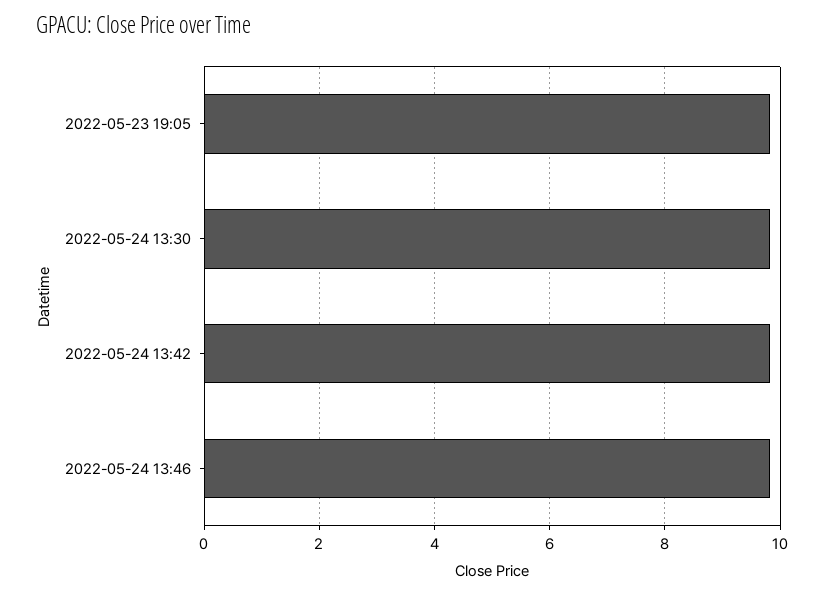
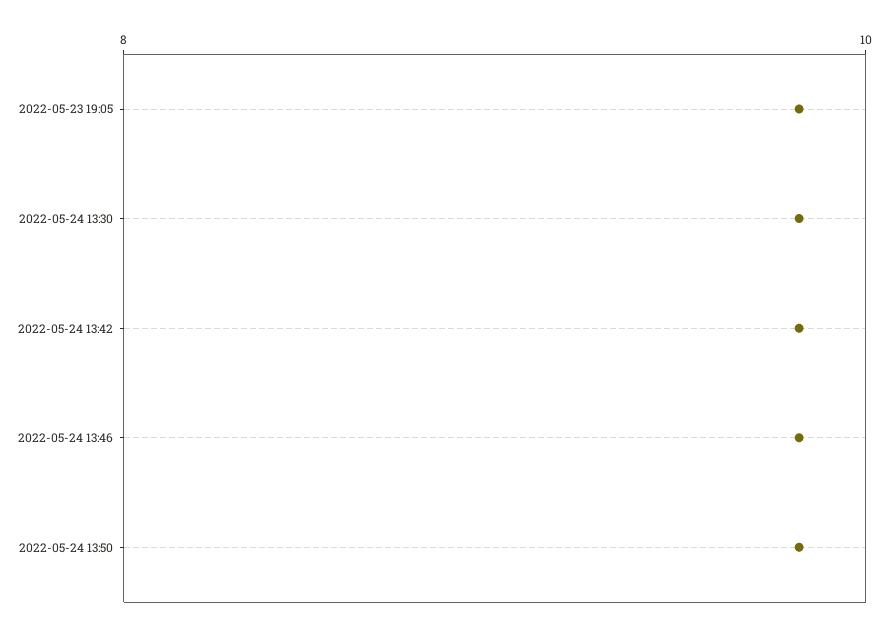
2022-05-24 13:50: none -> 9.8

